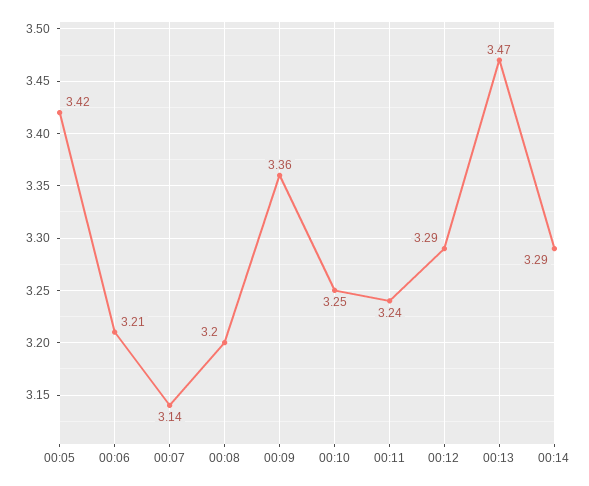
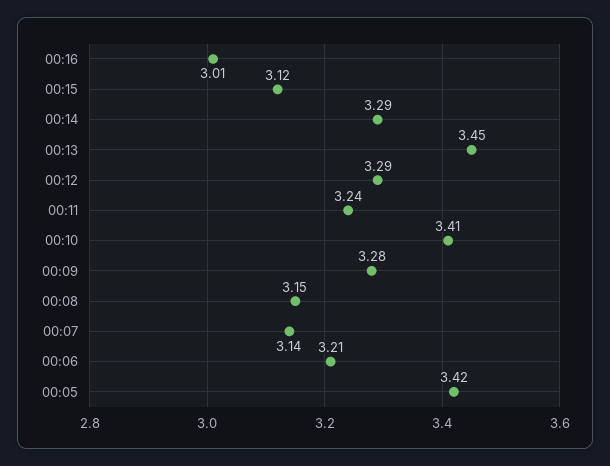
00:08: 3.2 -> 3.15
00:09: 3.36 -> 3.28
00:10: 3.25 -> 3.41
00:13: 3.47 -> 3.45
00:16: none -> 3.01
00:15: none -> 3.12

